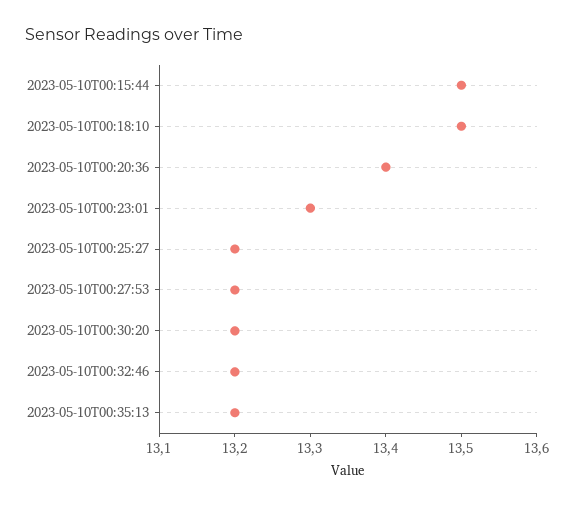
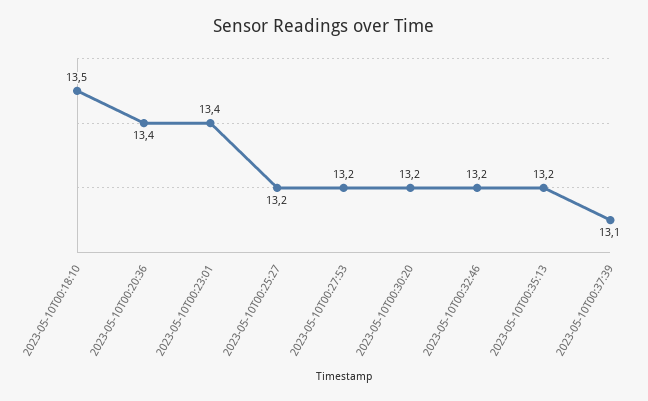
2023-05-10T00:15:44: 13.5 -> none
2023-05-10T00:23:01: 13.3 -> 13.4
2023-05-10T00:37:39: none -> 13.1

